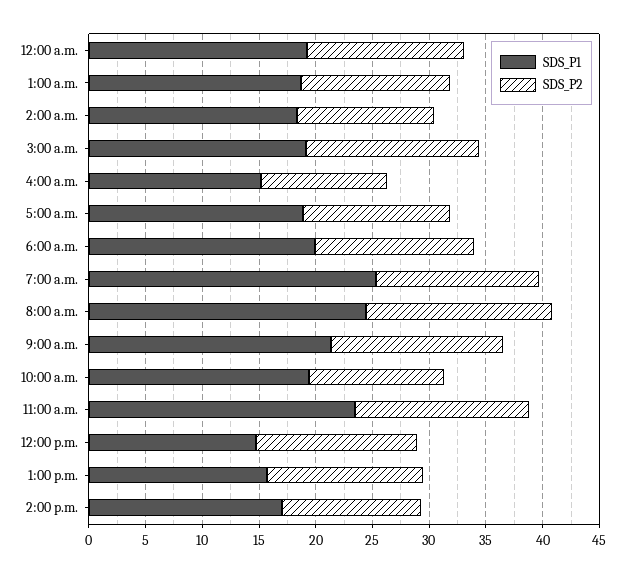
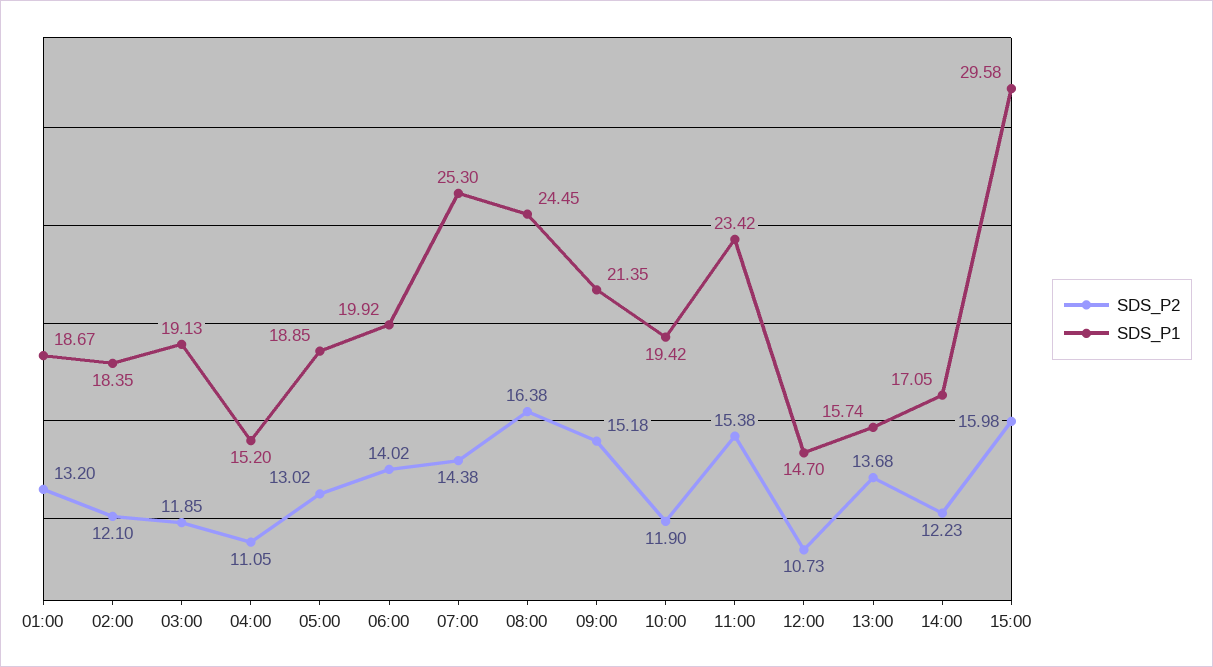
SDS_P1, 12:00 a.m.: 19 -> none
SDS_P2, 12:00 a.m.: 14 -> none
SDS_P2, 3:00 a.m.: 15 -> 11.85
SDS_P2, 12:00 p.m.: 14 -> 10.73
SDS_P2, 15:00: none -> 15.98
SDS_P1, 15:00: none -> 29.58

